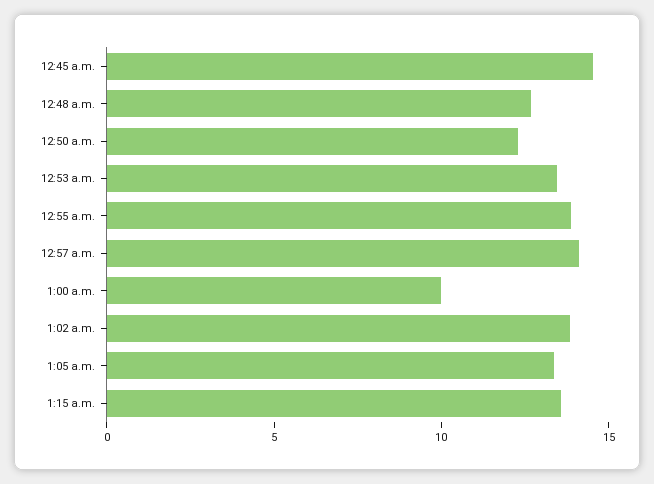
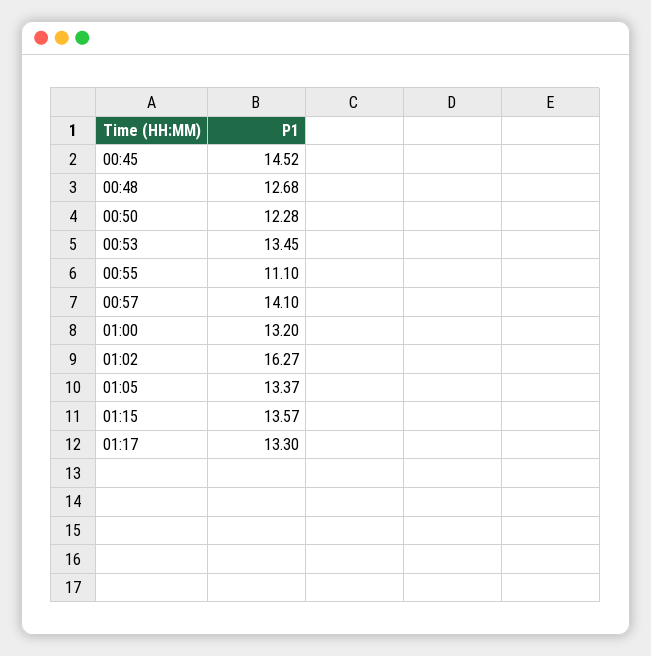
12:55 a.m.: 14 -> 11.1
1:00 a.m.: 10 -> 13.2
1:02 a.m.: 14 -> 16.27
01:17: none -> 13.3

